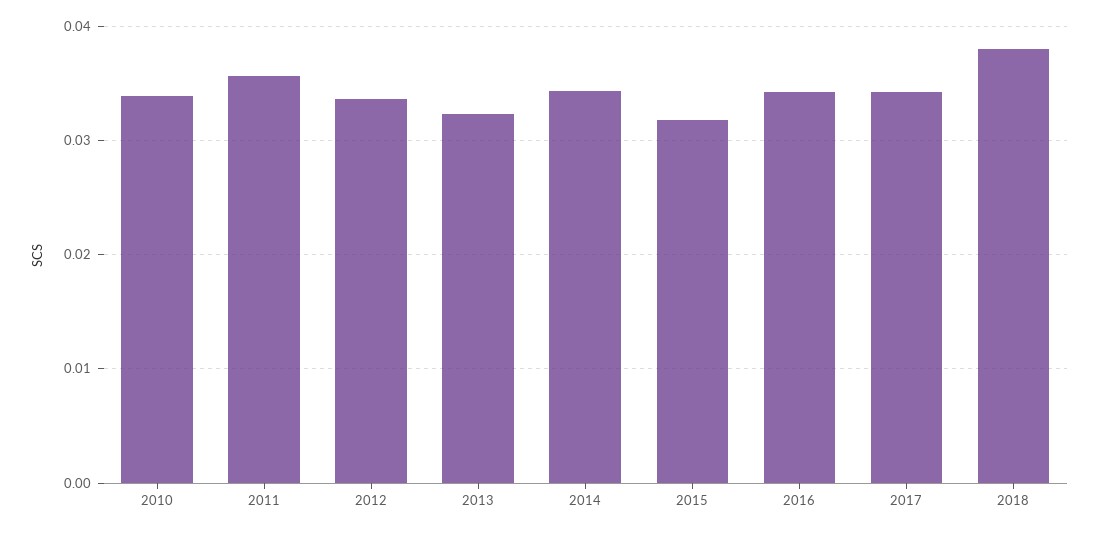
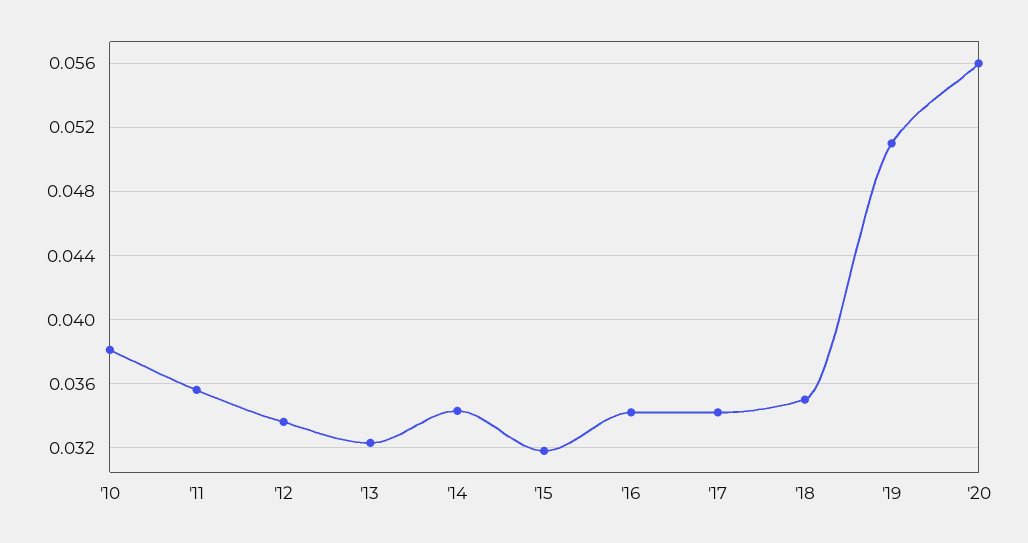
2010: 0.034 -> 0.038
2018: 0.038 -> 0.035
'19: none -> 0.051
'20: none -> 0.056

